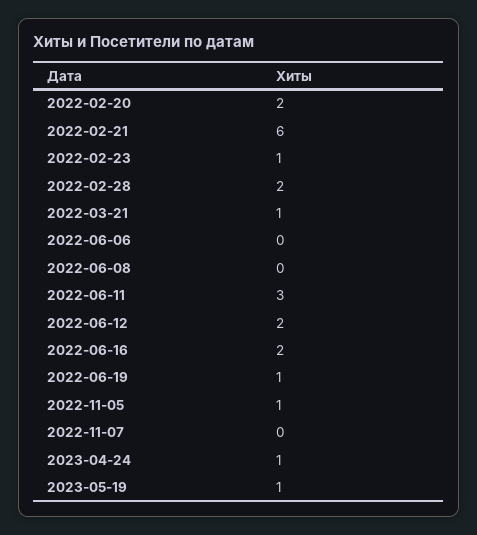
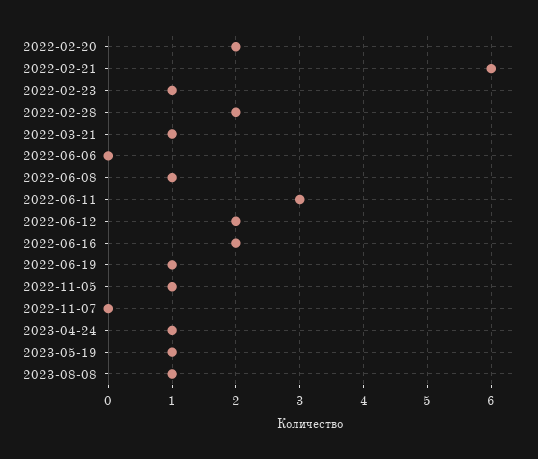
2022-06-08: 0 -> 1
2023-08-08: none -> 1

